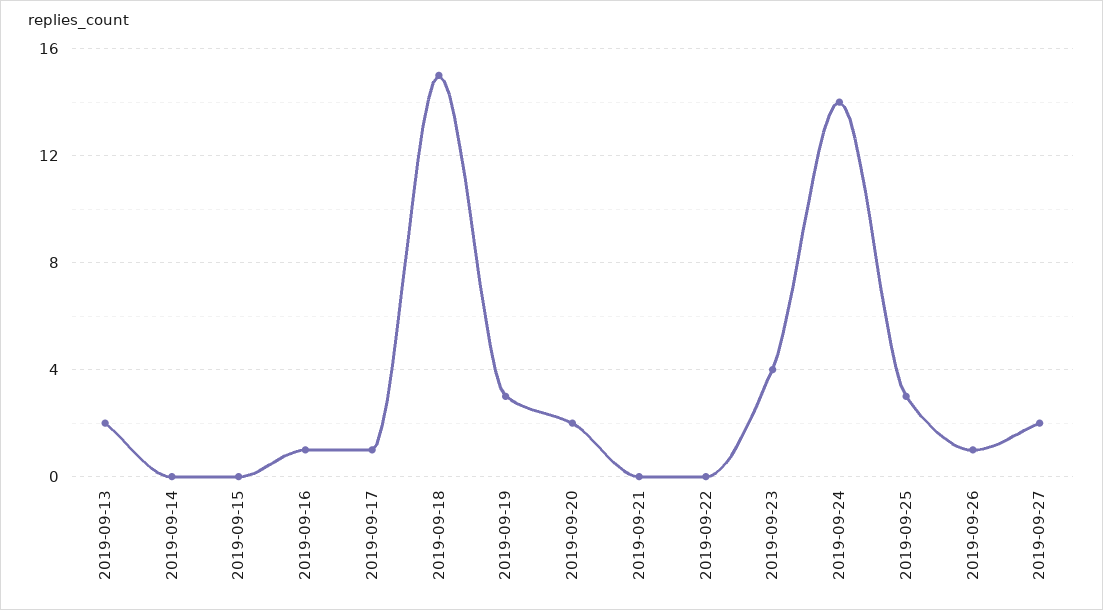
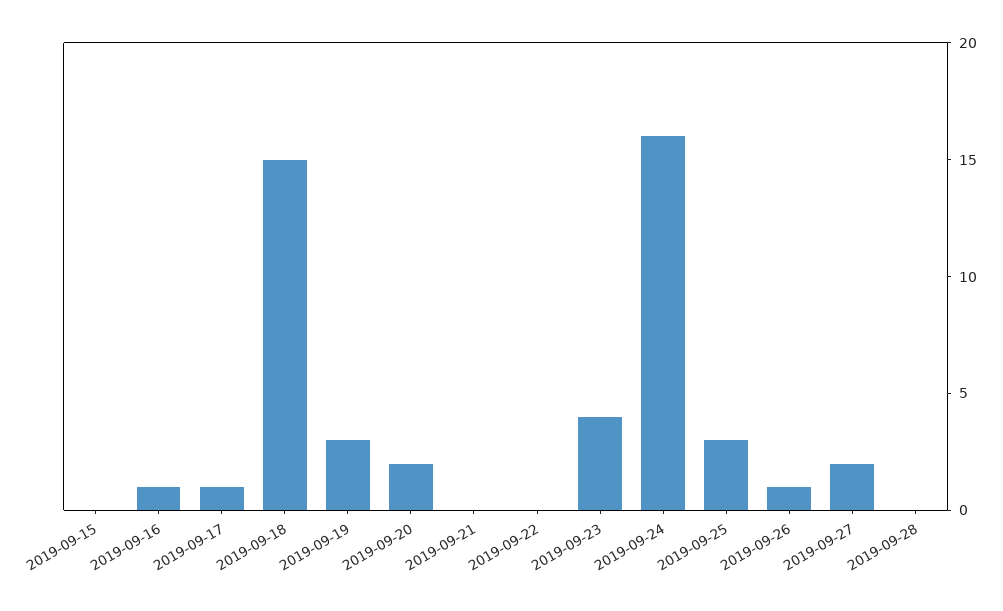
2019-09-13: 2 -> none
2019-09-14: 0 -> none
2019-09-24: 14 -> 16
2019-09-28: none -> 0

